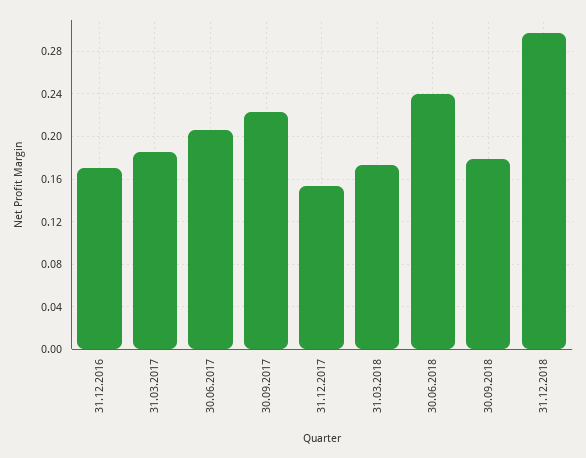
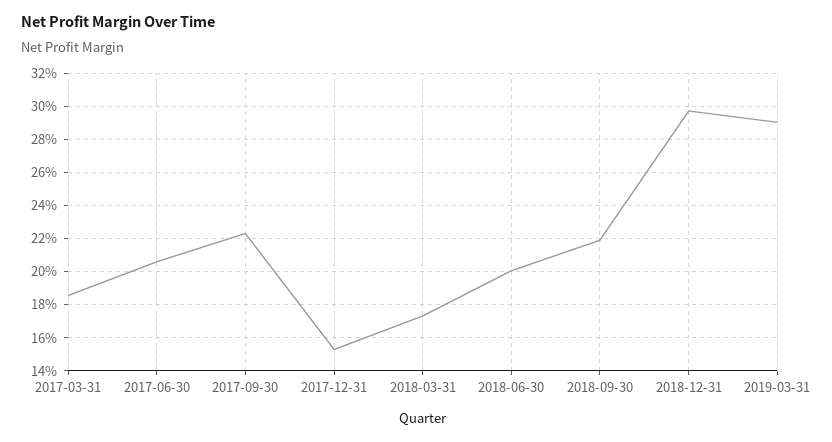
31.12.2016: 0.17 -> none
30.06.2018: 0.24 -> 0.2
30.09.2018: 0.18 -> 0.22
2019-03-31: none -> 0.29

